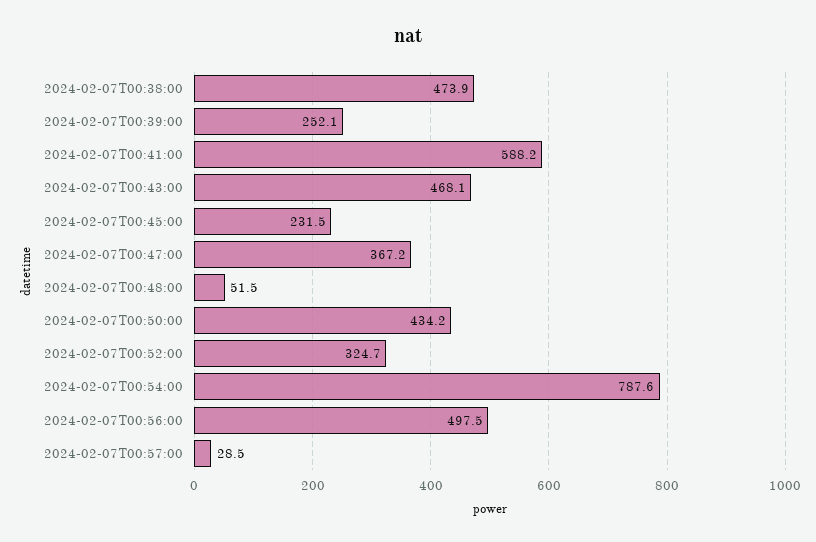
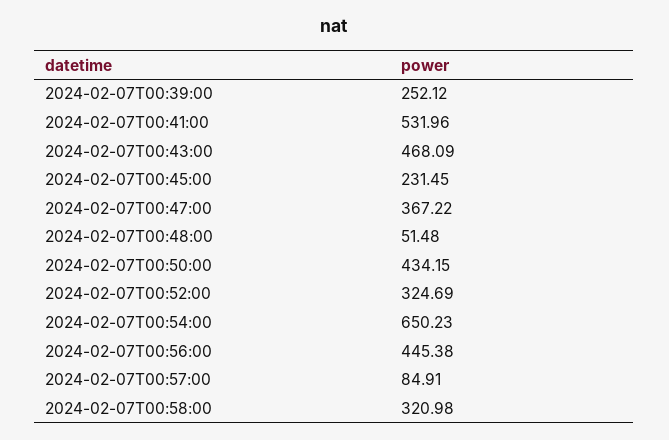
2024-02-07T00:38:00: 473.9 -> none
2024-02-07T00:41:00: 588.2 -> 531.96
2024-02-07T00:54:00: 787.6 -> 650.23
2024-02-07T00:56:00: 497.5 -> 445.38
2024-02-07T00:57:00: 28.5 -> 84.91
2024-02-07T00:58:00: none -> 320.98

